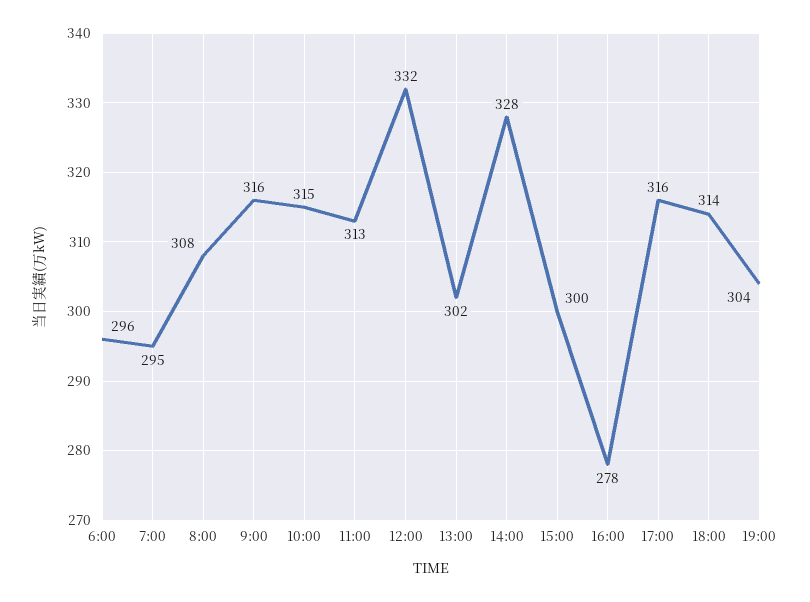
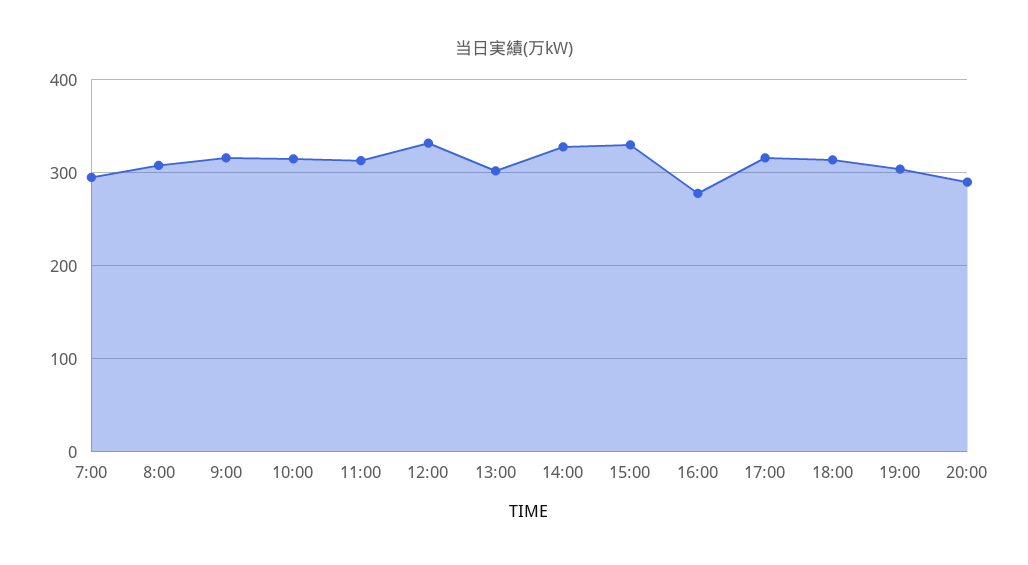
6:00: 296 -> none
15:00: 300 -> 330
20:00: none -> 290

